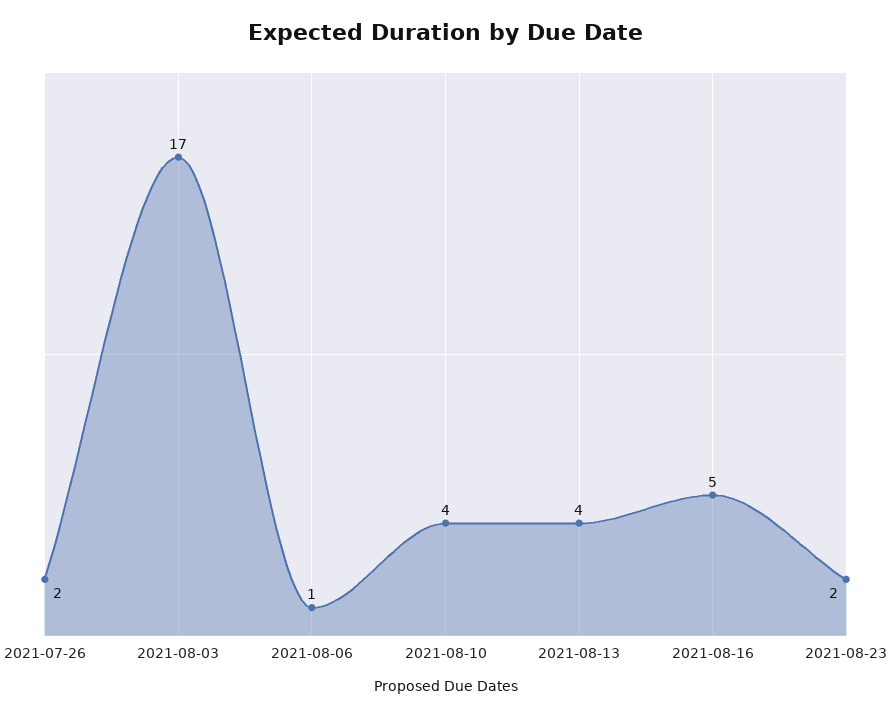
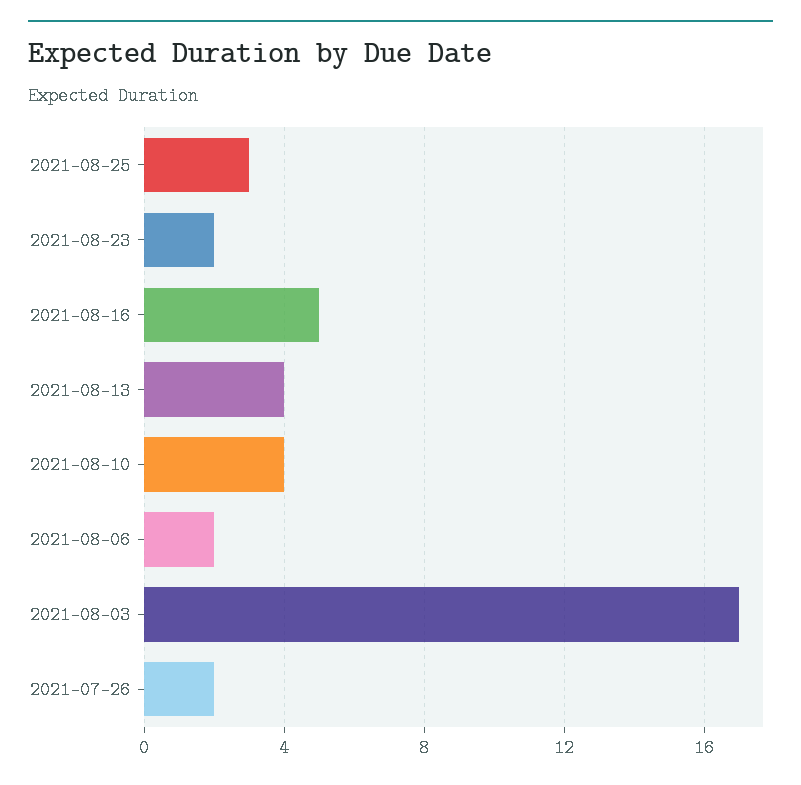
2021-08-06: 1 -> 2
2021-08-25: none -> 3

